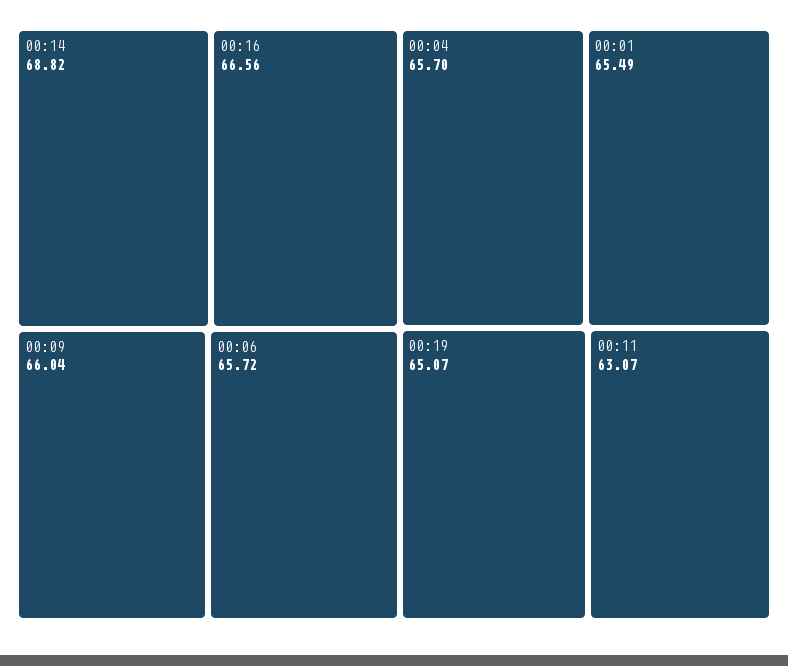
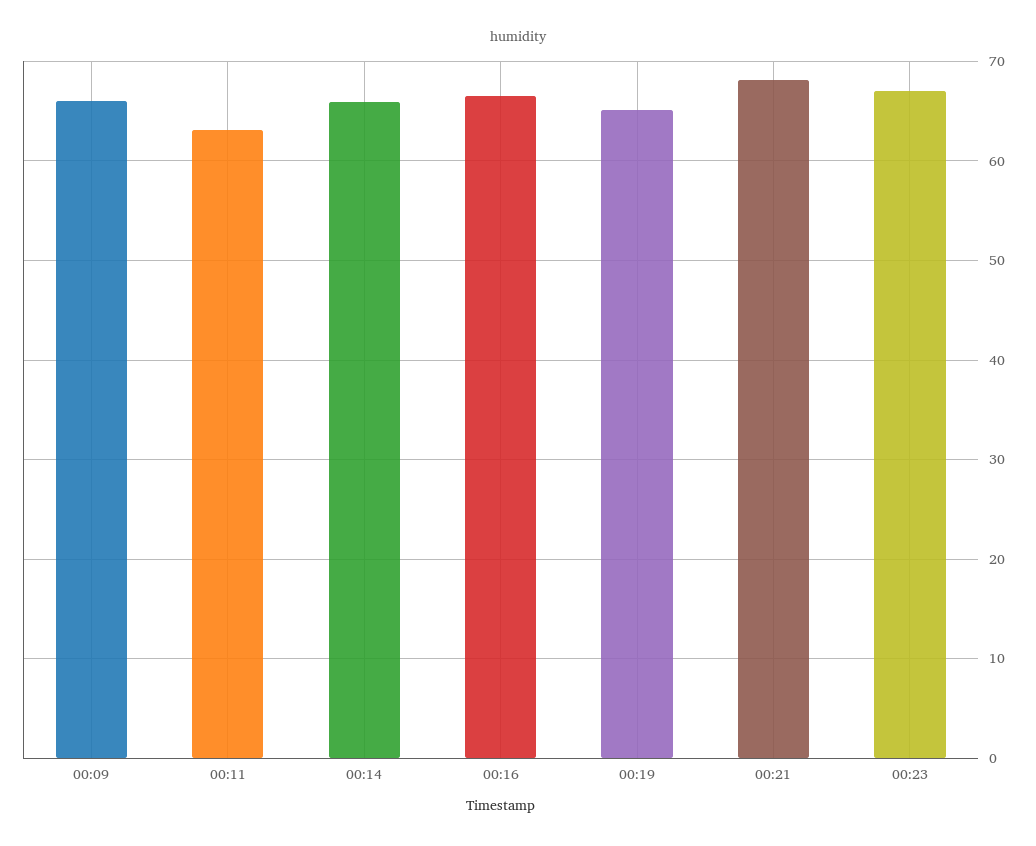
00:14: 68.82 -> 66
00:06: 65.72 -> none
00:04: 65.7 -> none
00:01: 65.49 -> none
00:21: none -> 68
00:23: none -> 67

